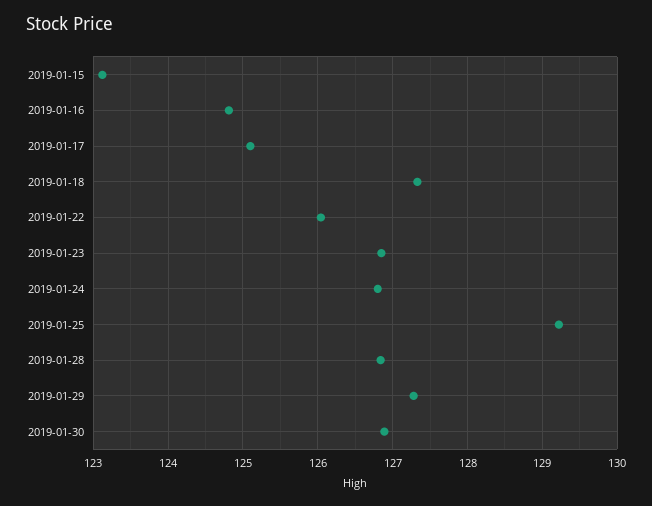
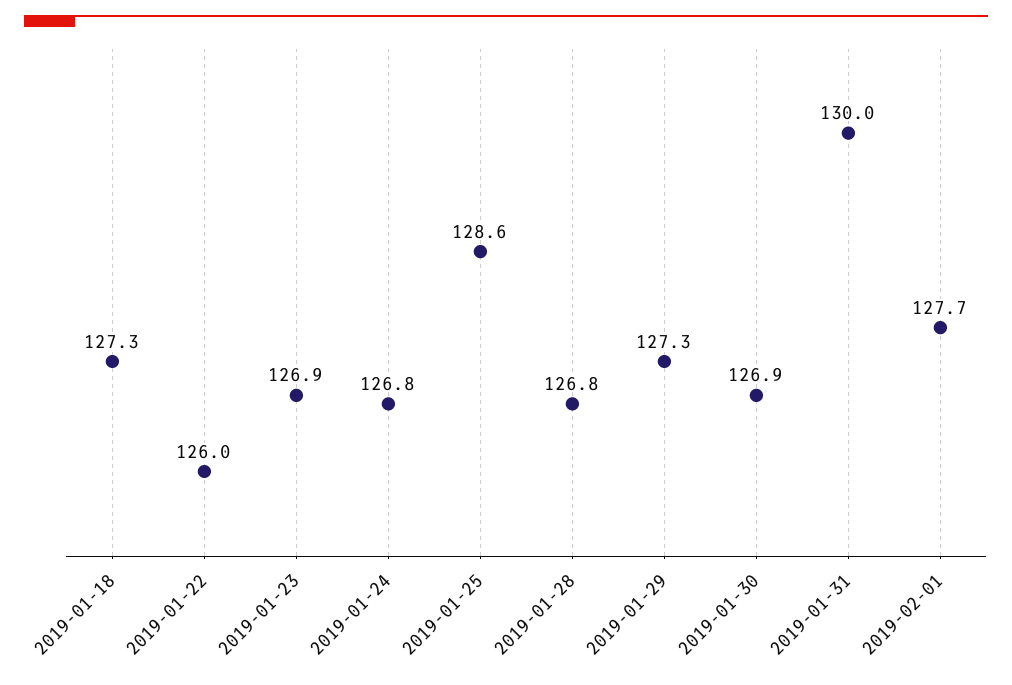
2019-01-15: 123.1 -> none
2019-01-16: 124.8 -> none
2019-01-17: 125.1 -> none
2019-01-25: 129.2 -> 128.6
2019-01-31: none -> 130
2019-02-01: none -> 127.7

